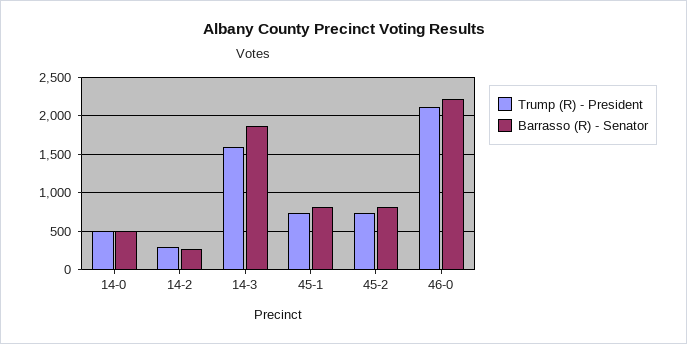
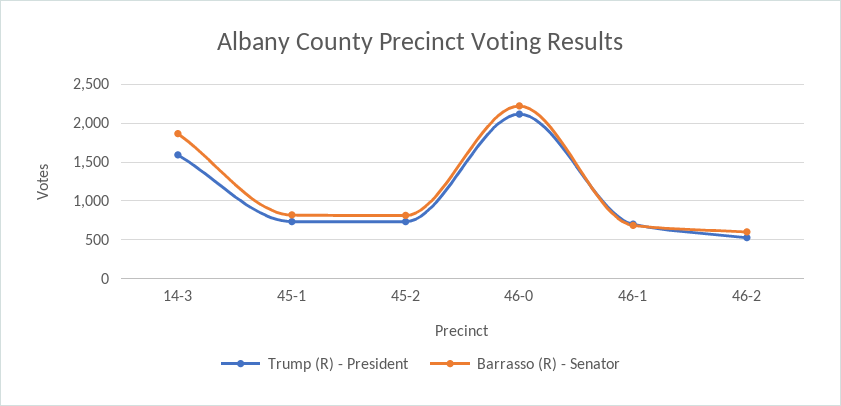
Trump (R) - President, 14-0: 500 -> none
Barrasso (R) - Senator, 14-0: 500 -> none
Trump (R) - President, 14-2: 300 -> none
Barrasso (R) - Senator, 14-2: 300 -> none
Trump (R) - President, 46-1: none -> 700
Barrasso (R) - Senator, 46-1: none -> 700
Trump (R) - President, 46-2: none -> 500
Barrasso (R) - Senator, 46-2: none -> 600

